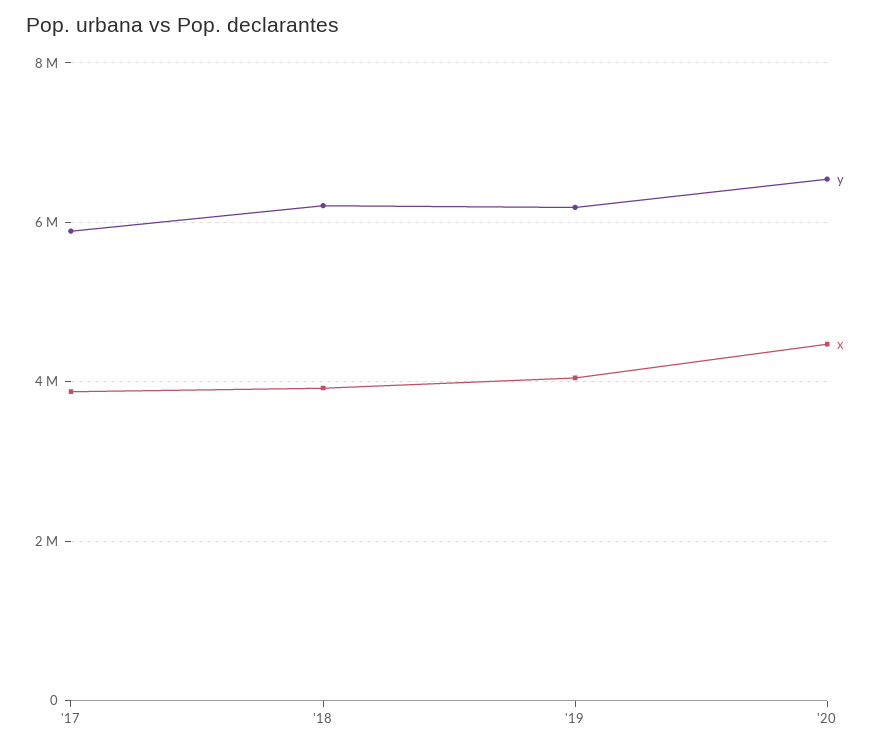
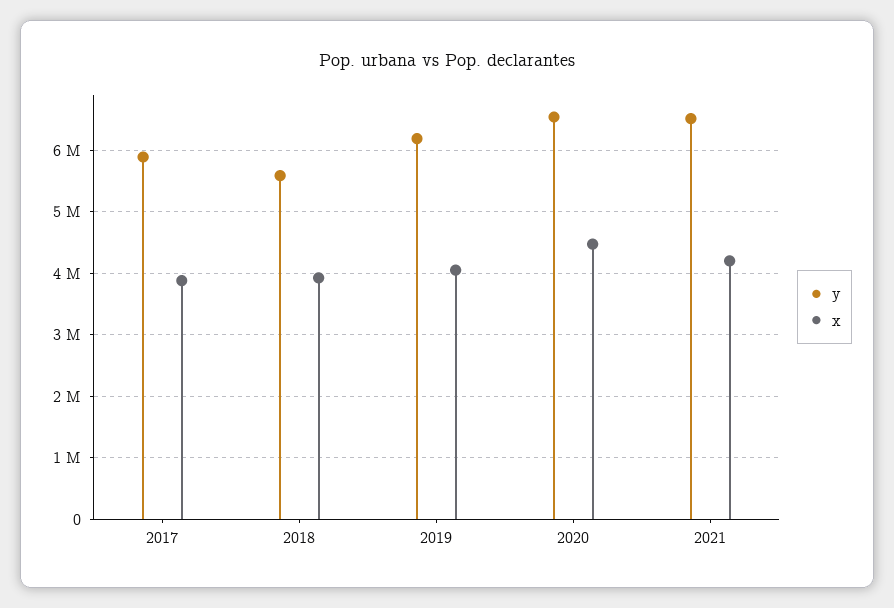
y, '18: 6200000 -> 5600000
y, 2021: none -> 6500000
x, 2021: none -> 4200000

